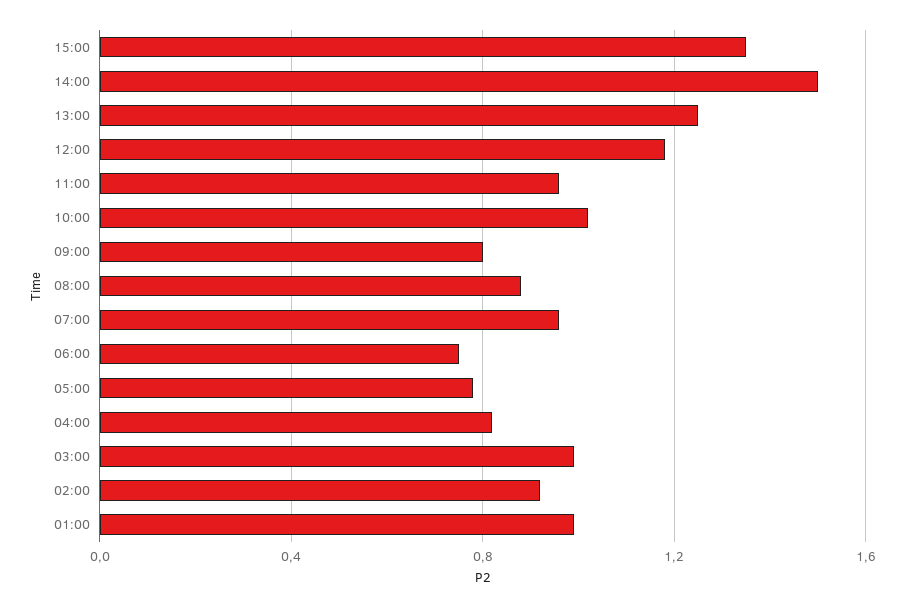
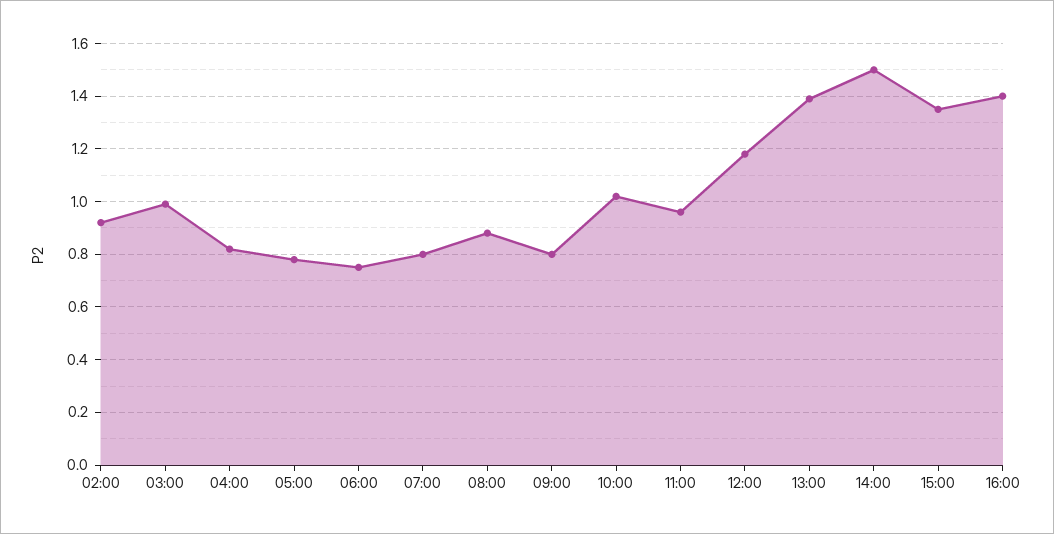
13:00: 1.25 -> 1.4
07:00: 0.95 -> 0.8
01:00: 1 -> none
16:00: none -> 1.4

